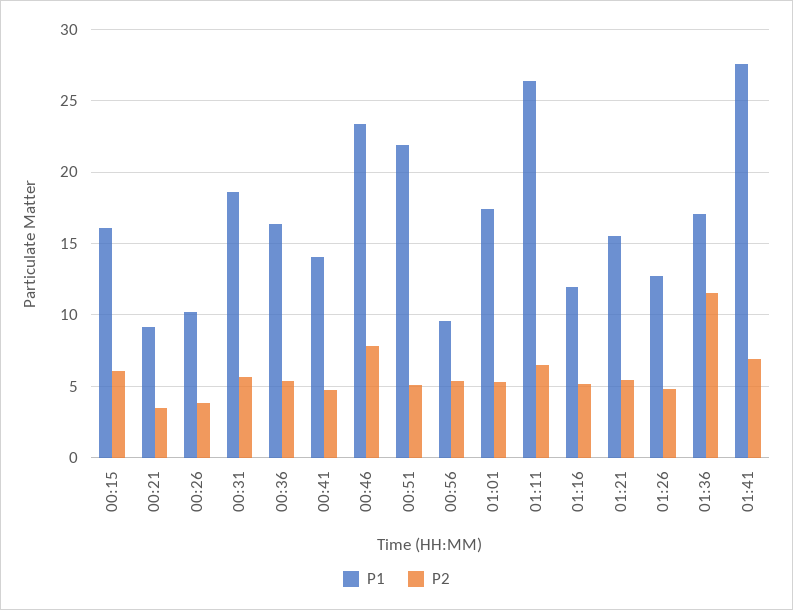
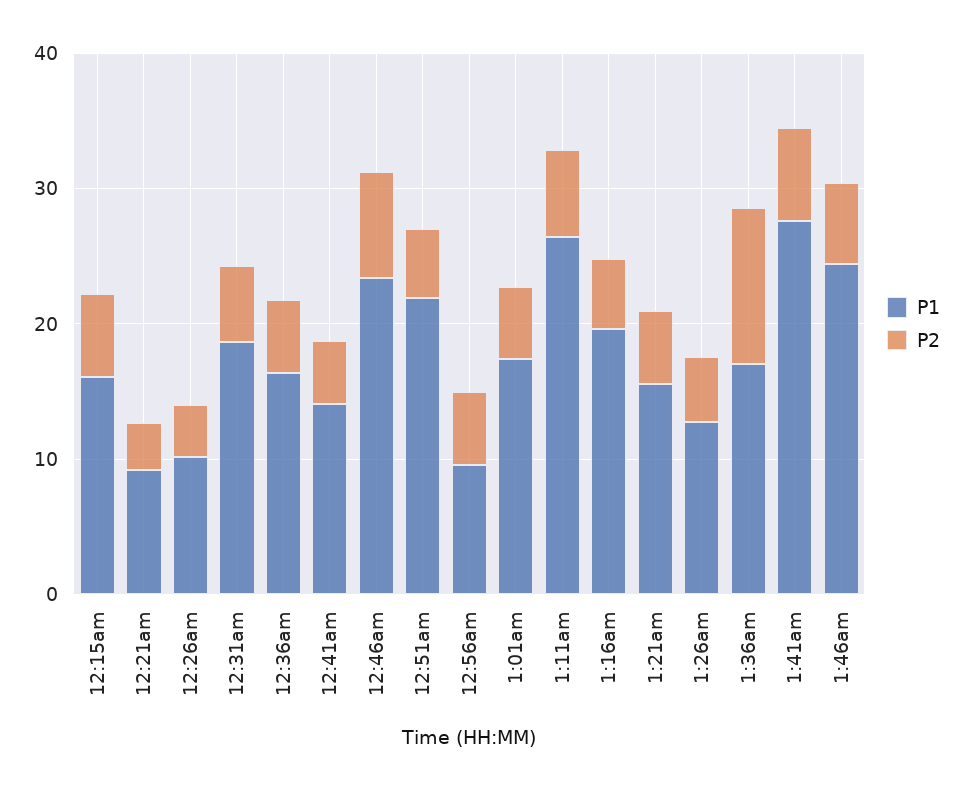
P1, 01:16: 12 -> 20
P1, 1:46am: none -> 24
P2, 1:46am: none -> 6

